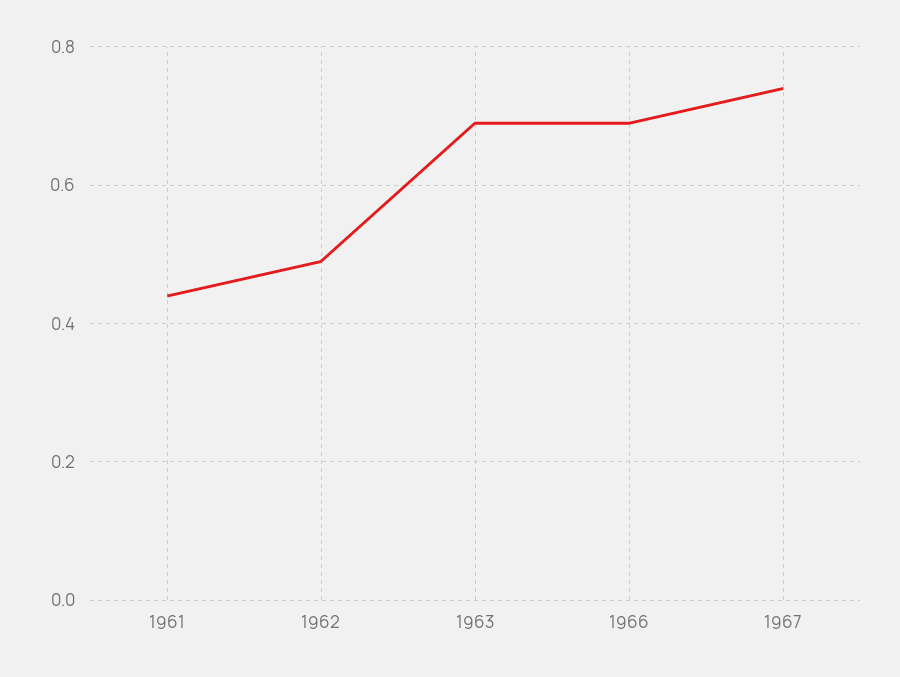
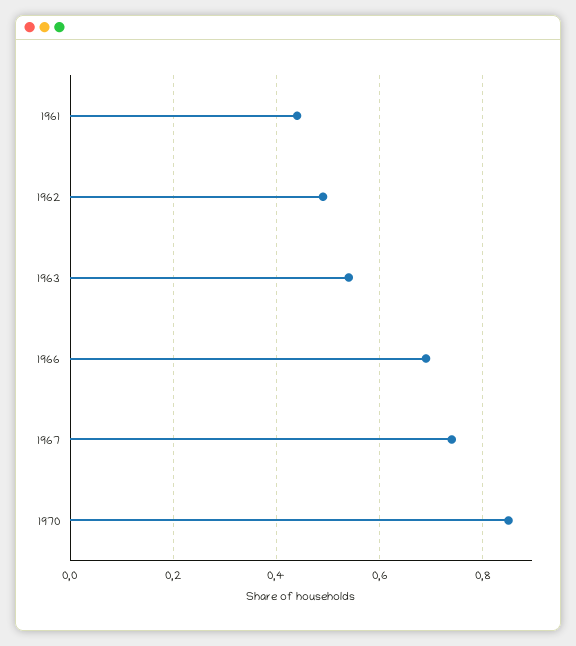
1963: 0.7 -> 0.55
1970: none -> 0.85

